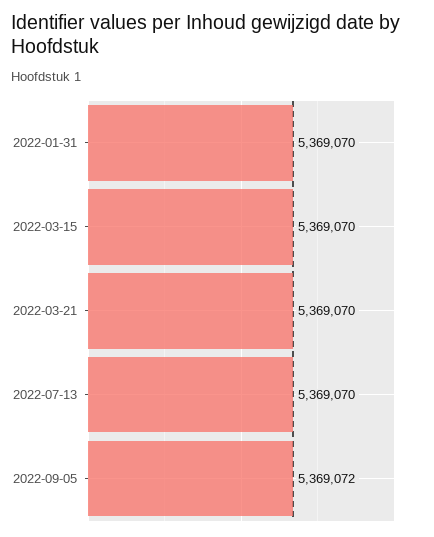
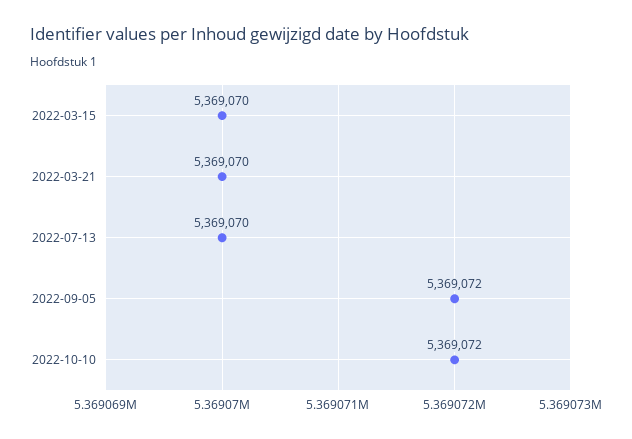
2022-01-31: 5369070 -> none
2022-10-10: none -> 5369072

